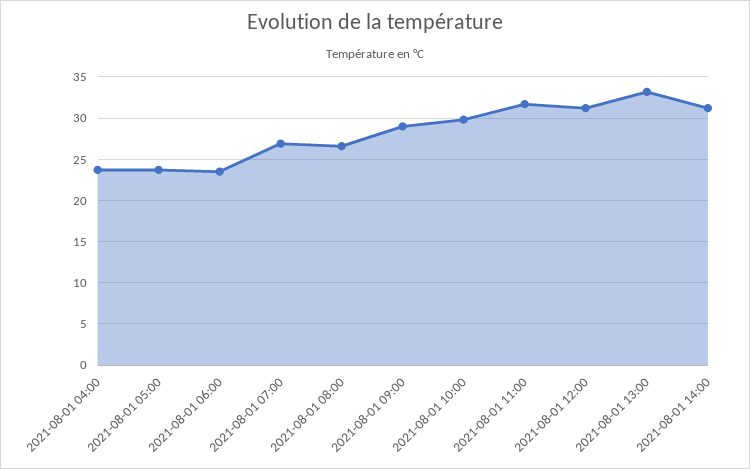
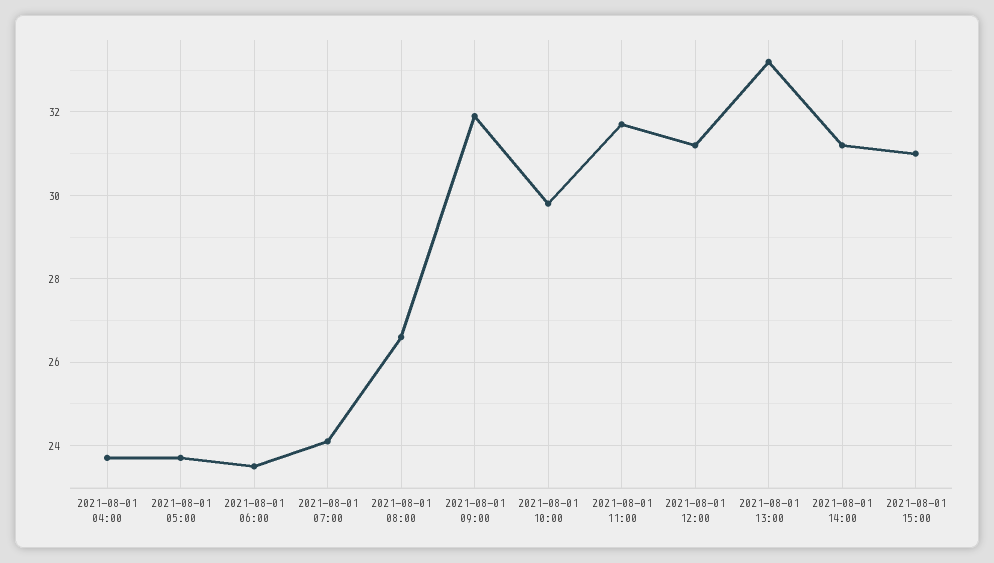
2021-08-01 07:00: 27 -> 24
2021-08-01 09:00: 29 -> 32
2021-08-01 15:00: none -> 31

